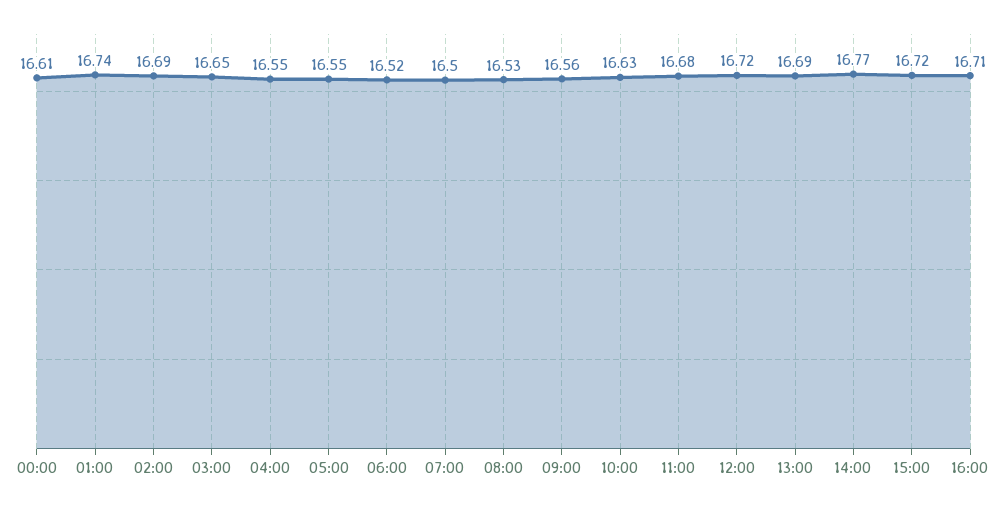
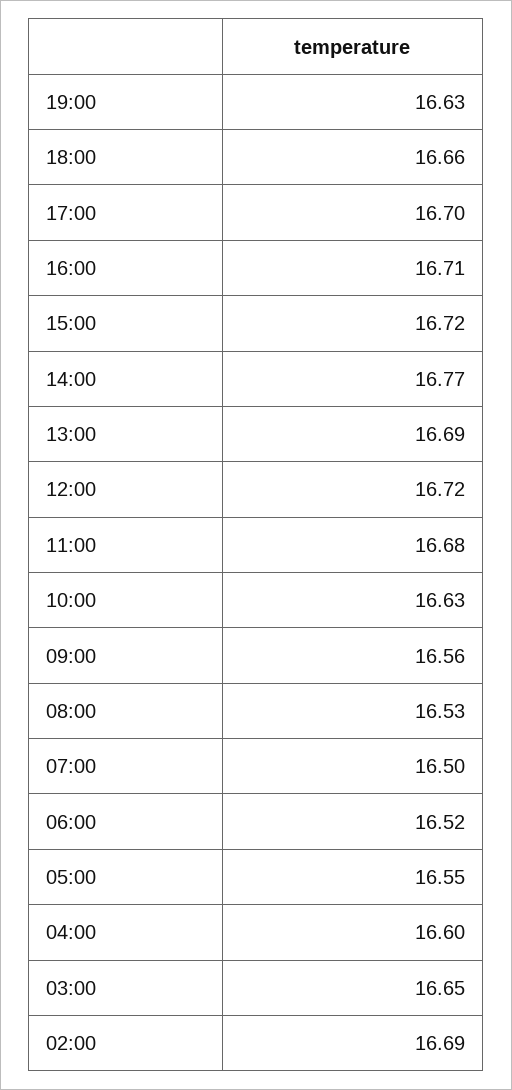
00:00: 16.61 -> none
01:00: 16.74 -> none
04:00: 16.55 -> 16.6
19:00: none -> 16.63
18:00: none -> 16.66
17:00: none -> 16.7

